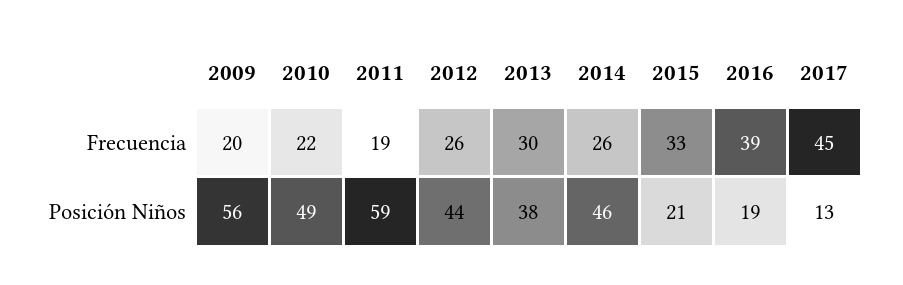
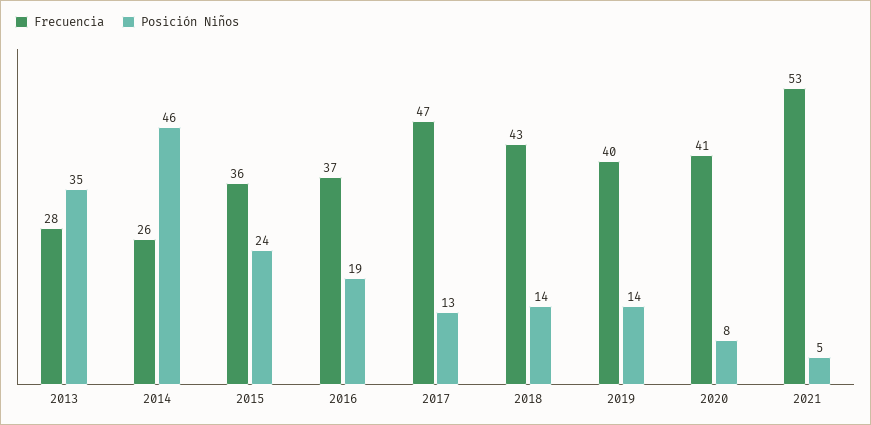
Frecuencia, 2009: 20 -> none
Frecuencia, 2010: 22 -> none
Frecuencia, 2011: 19 -> none
Frecuencia, 2012: 26 -> none
Frecuencia, 2013: 30 -> 28
Frecuencia, 2015: 33 -> 36
Frecuencia, 2016: 39 -> 37
Frecuencia, 2017: 45 -> 47
Posición Niños, 2009: 56 -> none
Posición Niños, 2010: 49 -> none
Posición Niños, 2011: 59 -> none
Posición Niños, 2012: 44 -> none
Posición Niños, 2013: 38 -> 35
Posición Niños, 2015: 21 -> 24
Frecuencia, 2018: none -> 43
Posición Niños, 2018: none -> 14
Frecuencia, 2019: none -> 40
Posición Niños, 2019: none -> 14
Frecuencia, 2020: none -> 41
Posición Niños, 2020: none -> 8
Frecuencia, 2021: none -> 53
Posición Niños, 2021: none -> 5

